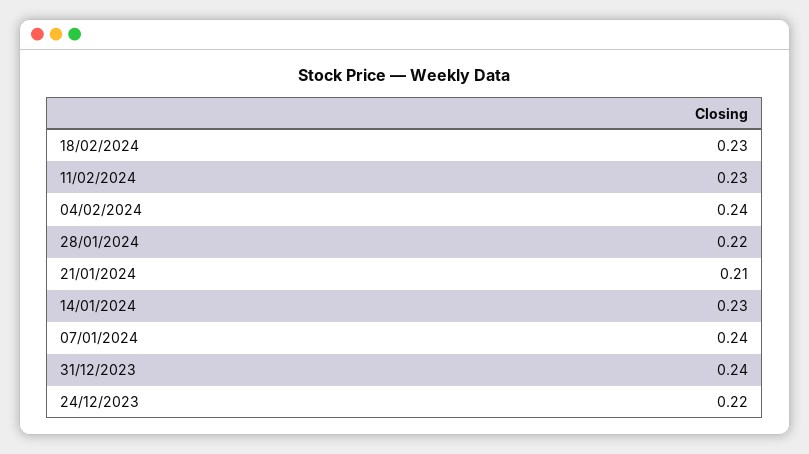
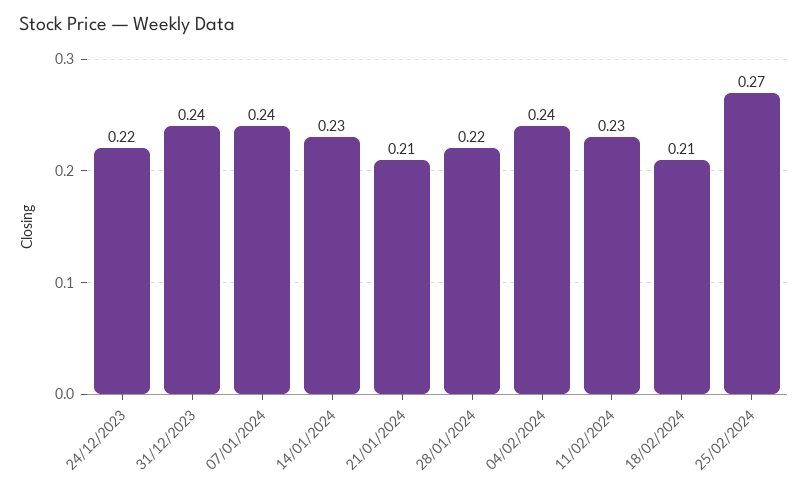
18/02/2024: 0.23 -> 0.21
25/02/2024: none -> 0.27

